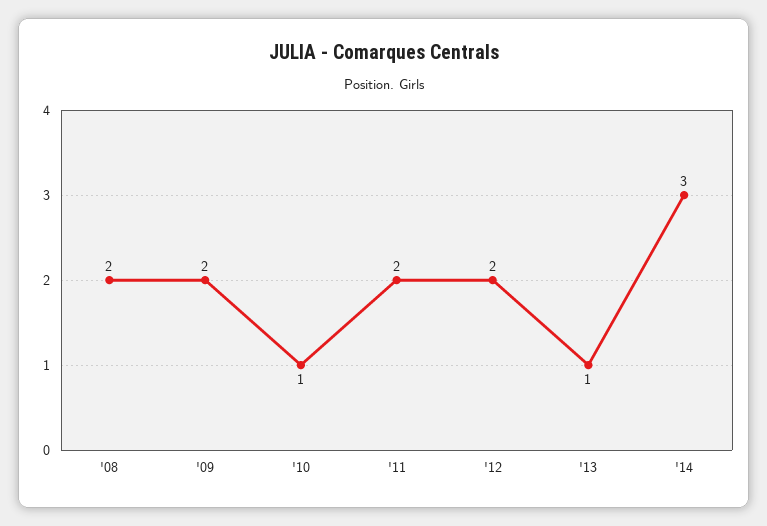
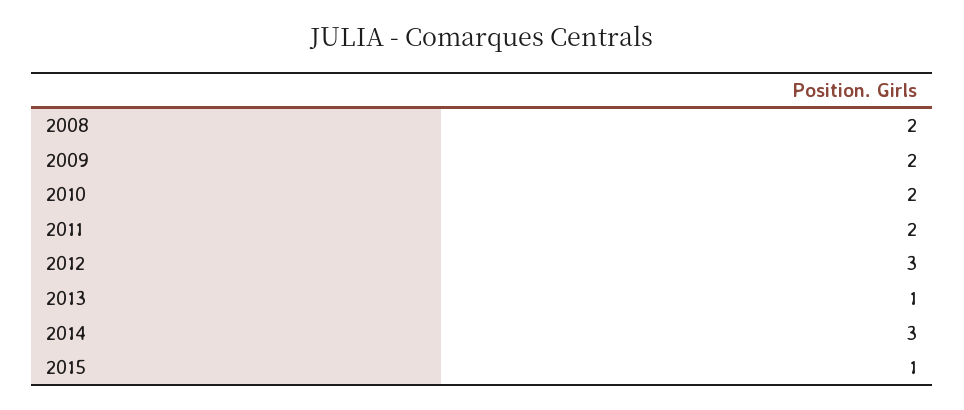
'10: 1 -> 2
'12: 2 -> 3
2015: none -> 1

